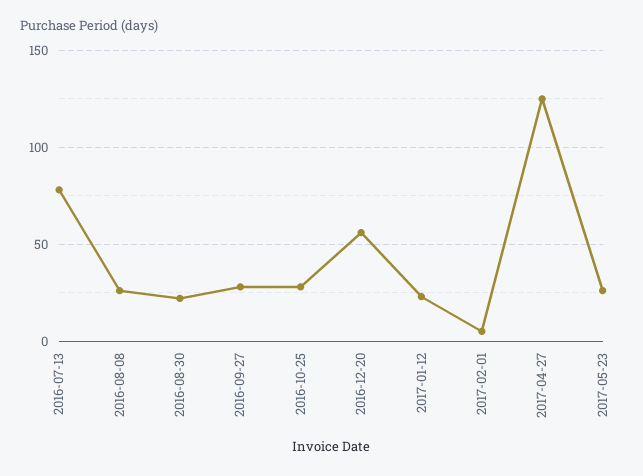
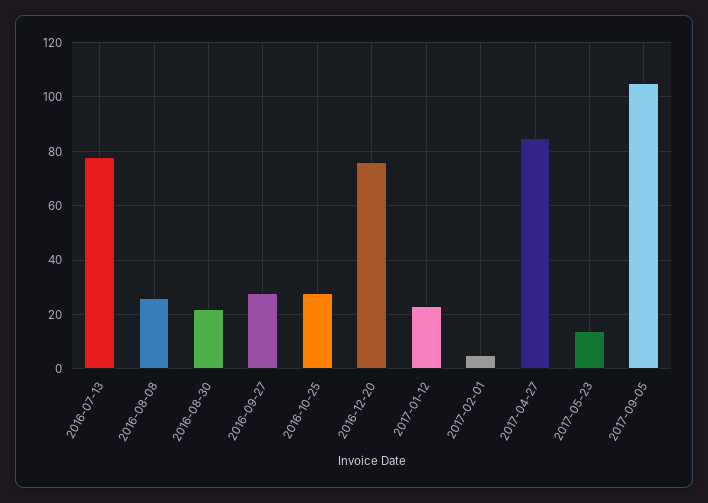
2016-12-20: 55 -> 75
2017-04-27: 125 -> 85
2017-05-23: 25 -> 15
2017-09-05: none -> 105

